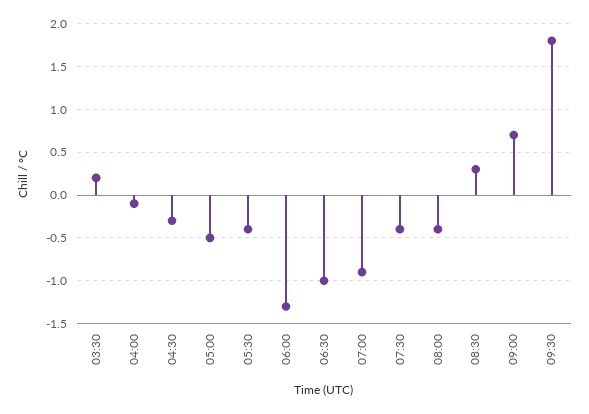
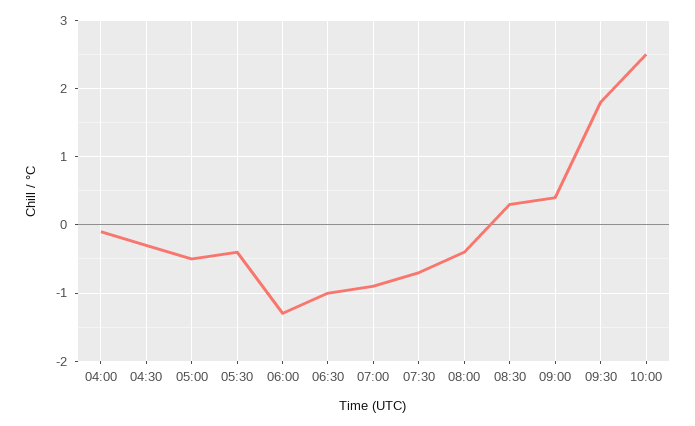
03:30: 0.2 -> none
07:30: -0.4 -> -0.7
09:00: 0.7 -> 0.4
10:00: none -> 2.5

